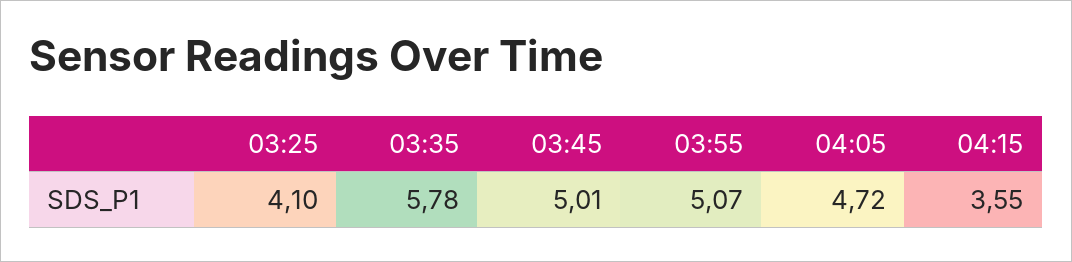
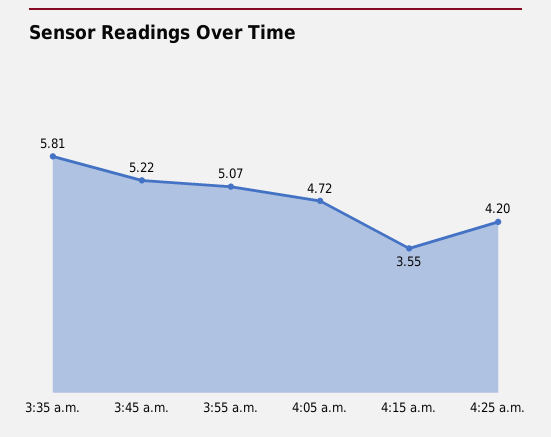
03:25: 4.1 -> none
03:35: 5.78 -> 5.81
03:45: 5.01 -> 5.22
4:25 a.m.: none -> 4.2

